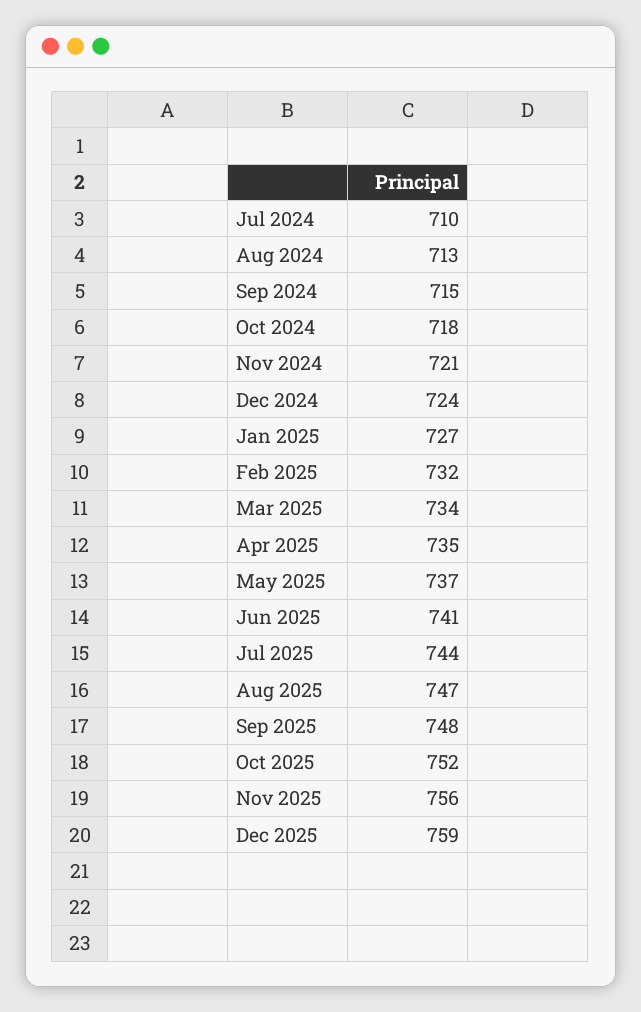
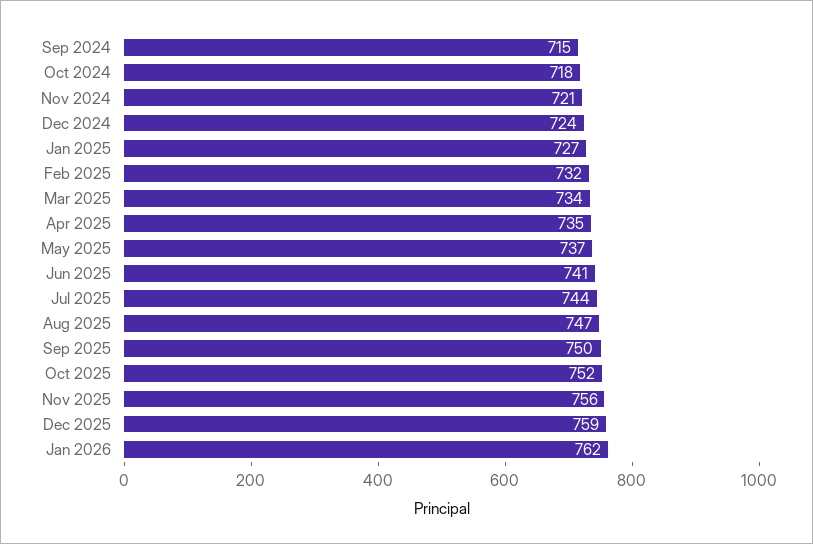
Jul 2024: 710 -> none
Aug 2024: 713 -> none
Sep 2025: 748 -> 750
Jan 2026: none -> 762

